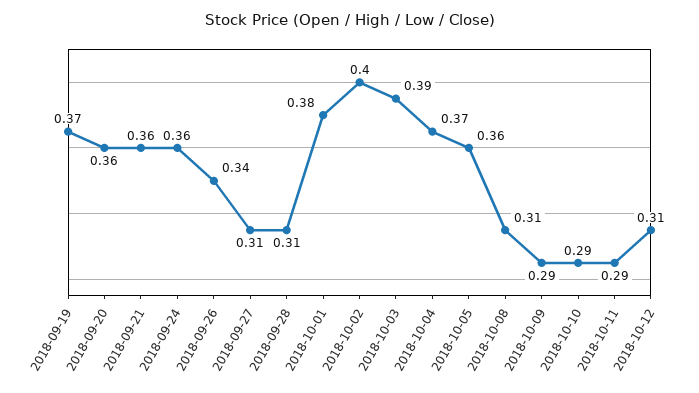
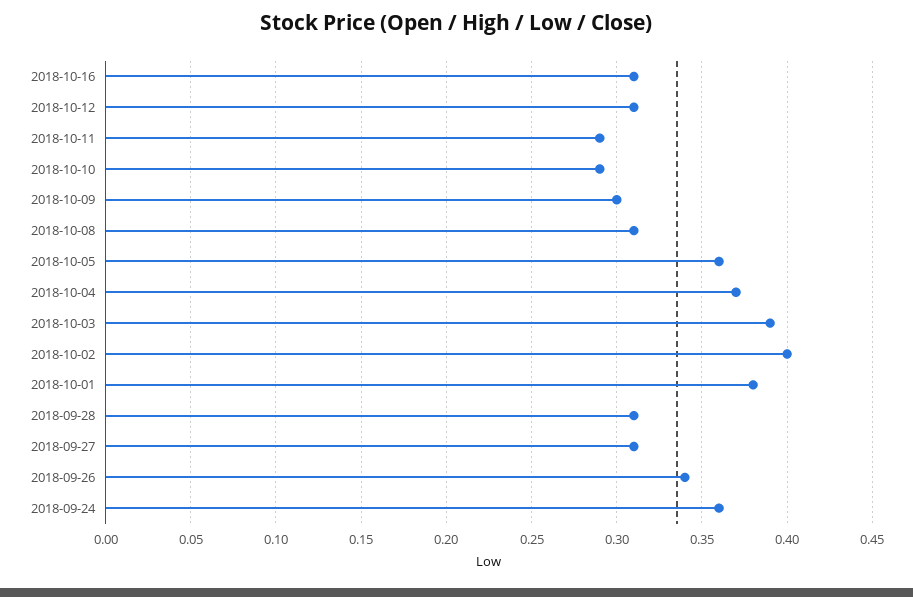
2018-09-19: 0.37 -> none
2018-09-20: 0.36 -> none
2018-09-21: 0.36 -> none
2018-10-09: 0.29 -> 0.3
2018-10-16: none -> 0.31

